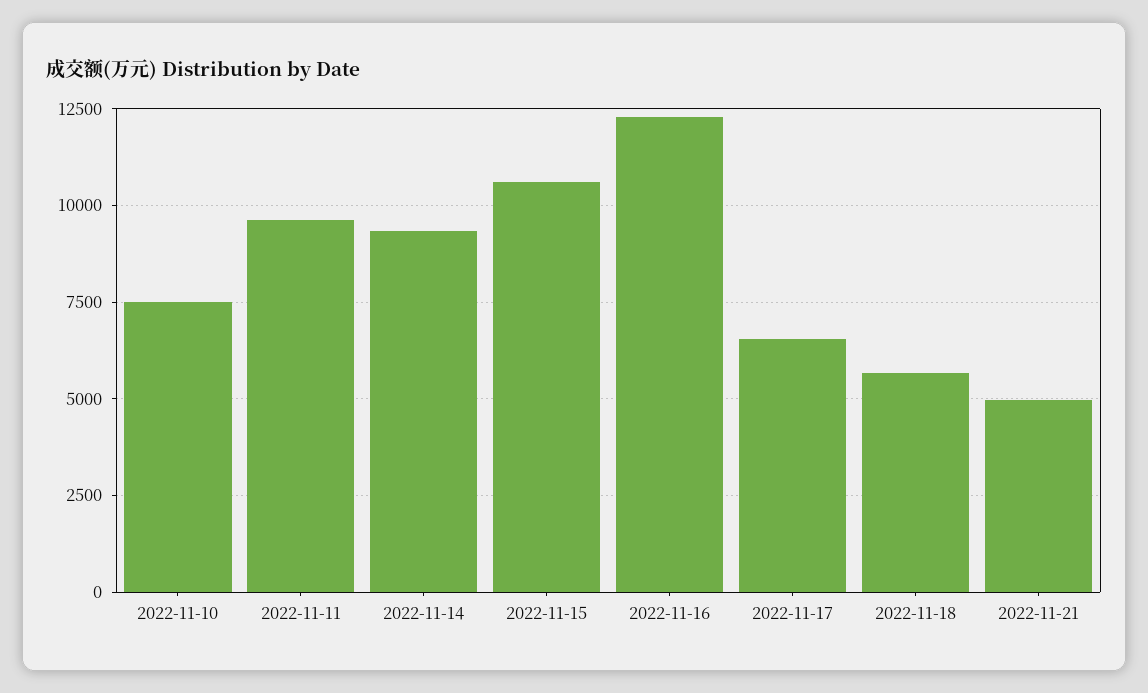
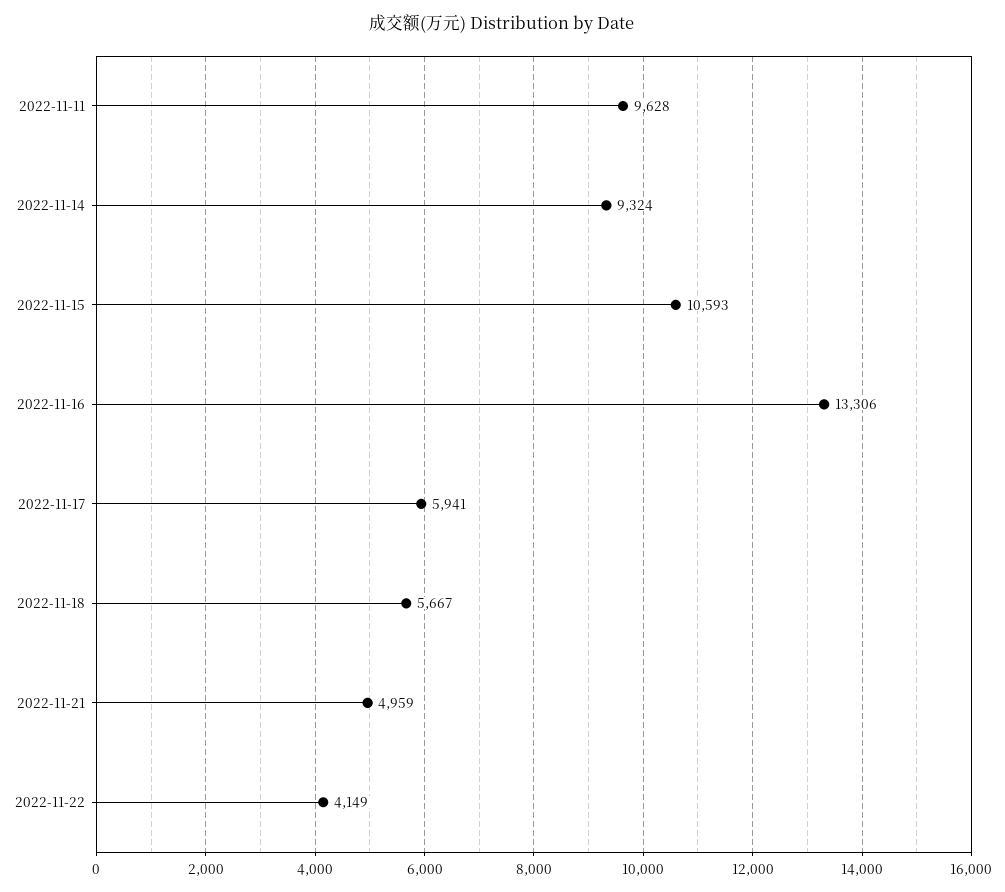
2022-11-10: 7500 -> none
2022-11-16: 12250 -> 13306
2022-11-17: 6500 -> 5941
2022-11-22: none -> 4149

